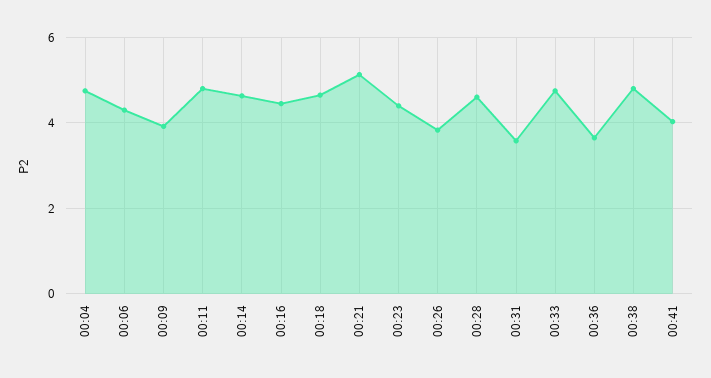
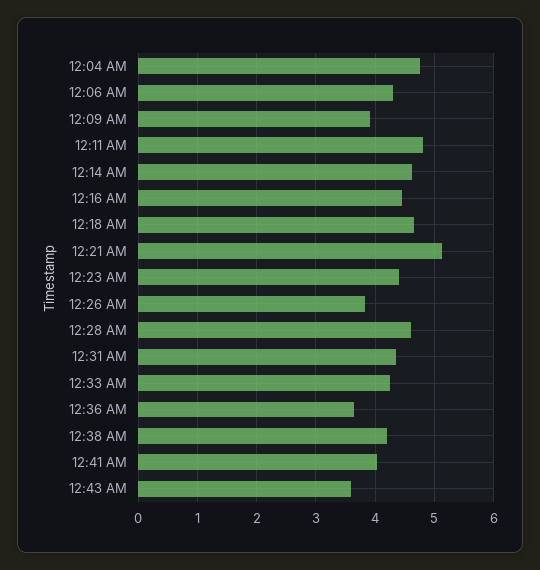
00:31: 3.6 -> 4.4
00:33: 4.8 -> 4.2
00:38: 4.8 -> 4.2
12:43 AM: none -> 3.6

